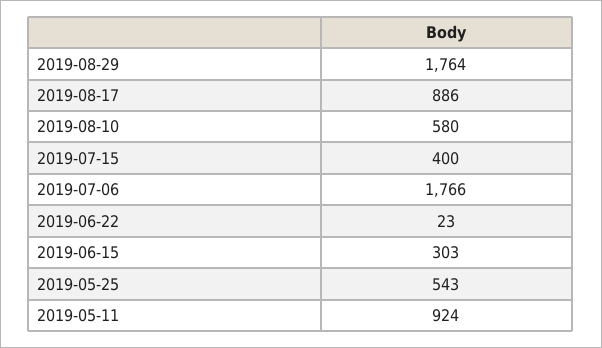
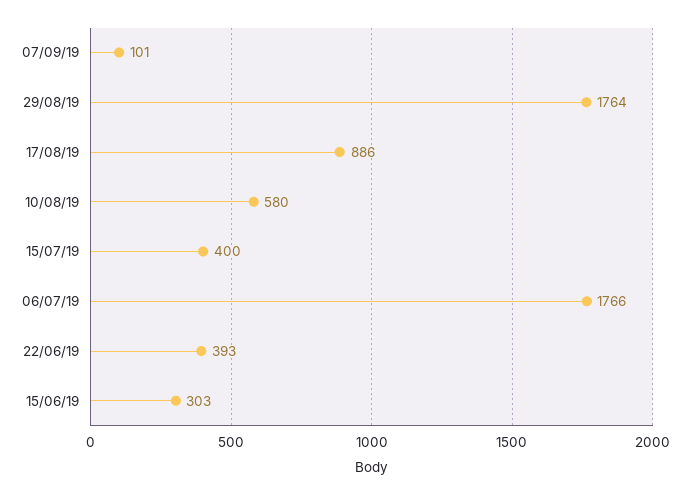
2019-06-22: 23 -> 393
2019-05-25: 543 -> none
2019-05-11: 924 -> none
07/09/19: none -> 101

